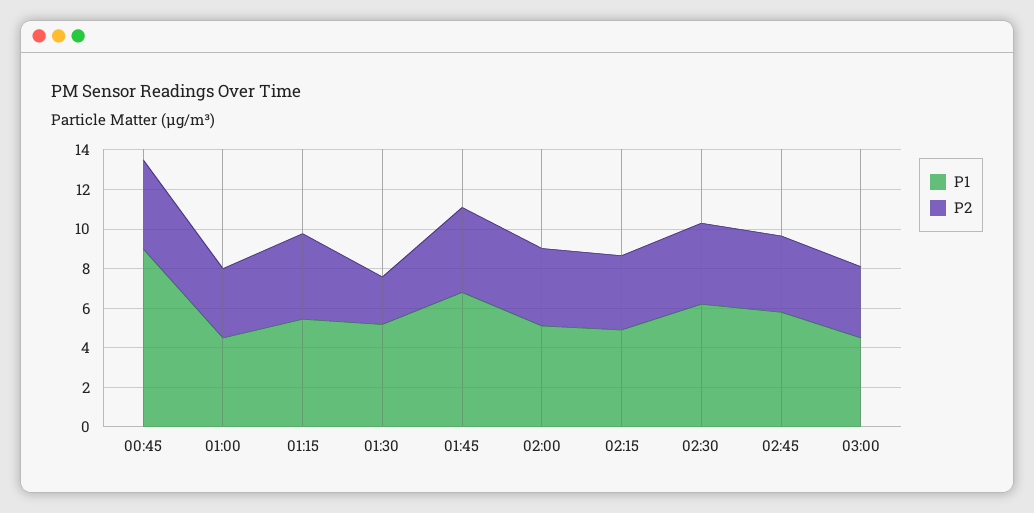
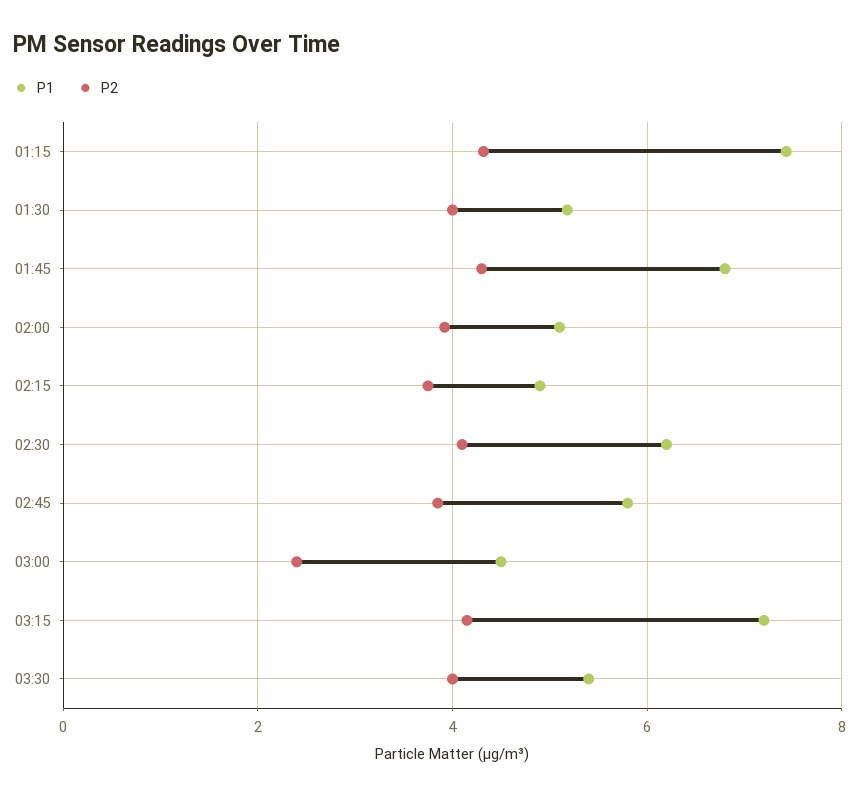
P1, 00:45: 9 -> none
P2, 00:45: 4.5 -> none
P1, 01:00: 4.5 -> none
P2, 01:00: 3.5 -> none
P1, 01:15: 5.5 -> 7.4
P2, 01:30: 2.5 -> 4
P2, 03:00: 3.5 -> 2.4
P1, 03:15: none -> 7.2
P2, 03:15: none -> 4.2
P1, 03:30: none -> 5.4
P2, 03:30: none -> 4

